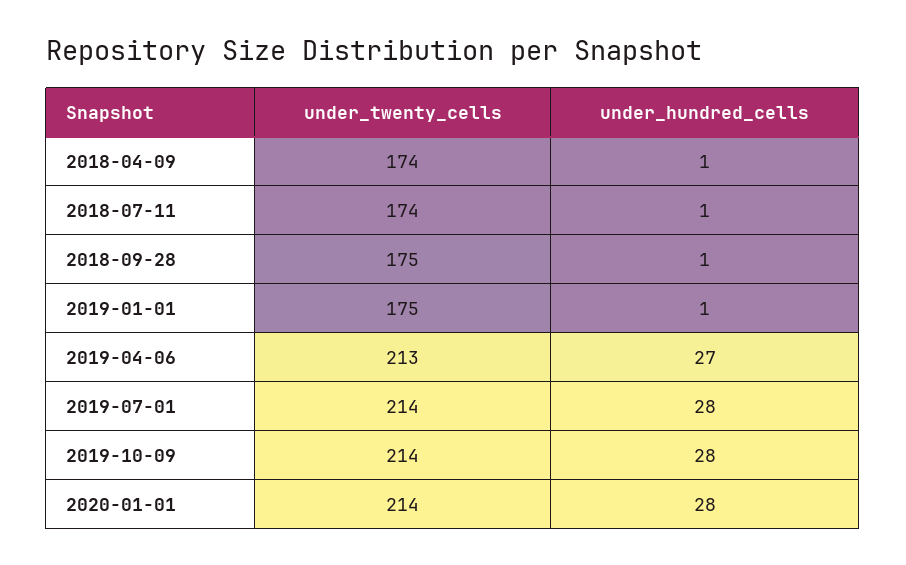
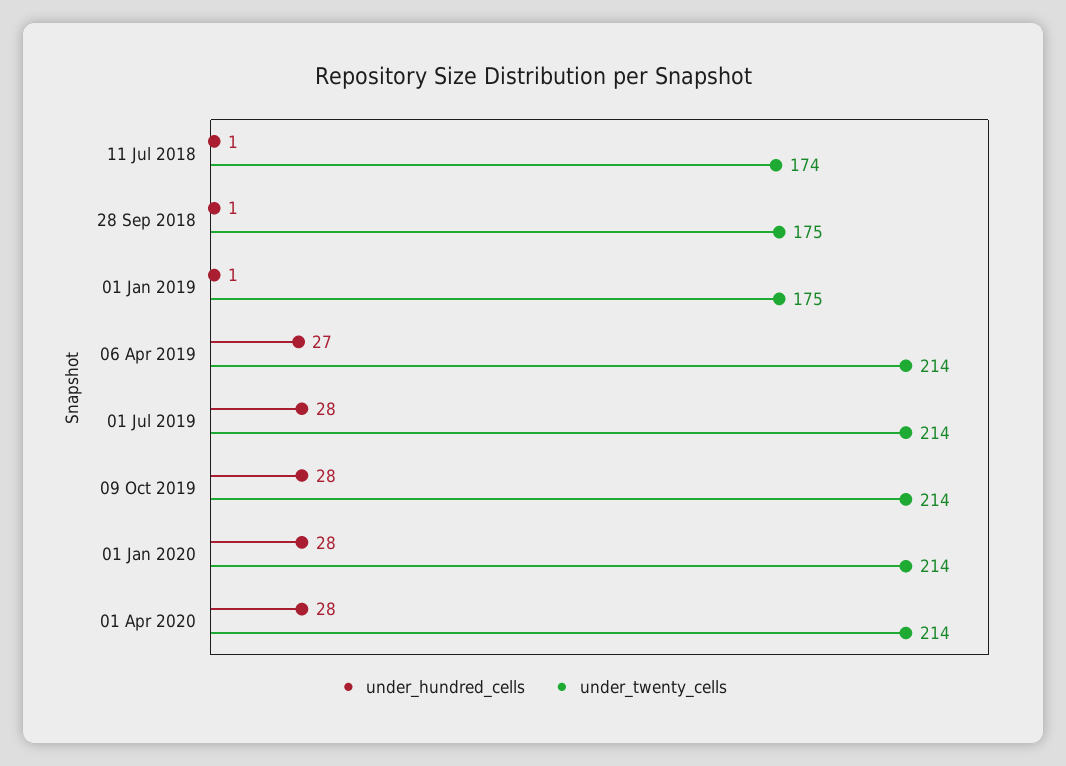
under_twenty_cells, 2018-04-09: 174 -> none
under_hundred_cells, 2018-04-09: 1 -> none
under_twenty_cells, 2019-04-06: 213 -> 214
under_hundred_cells, 01 Apr 2020: none -> 28
under_twenty_cells, 01 Apr 2020: none -> 214

